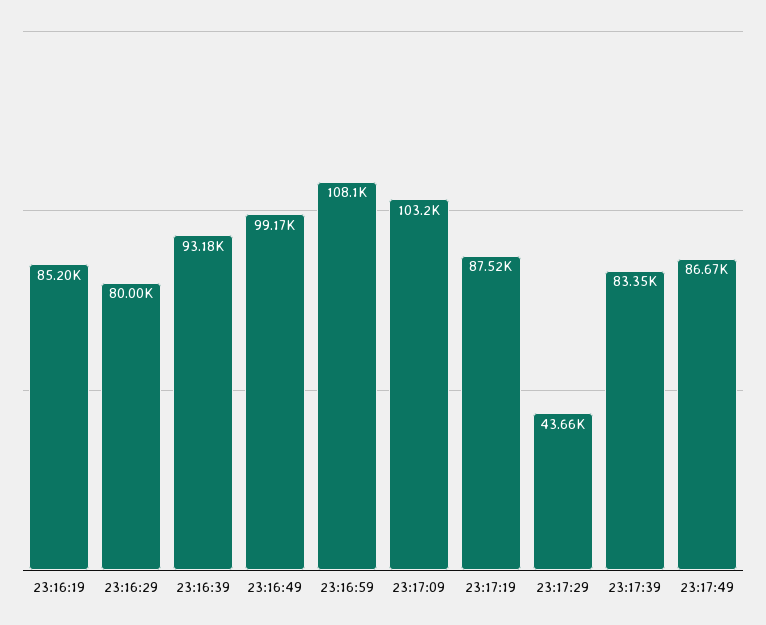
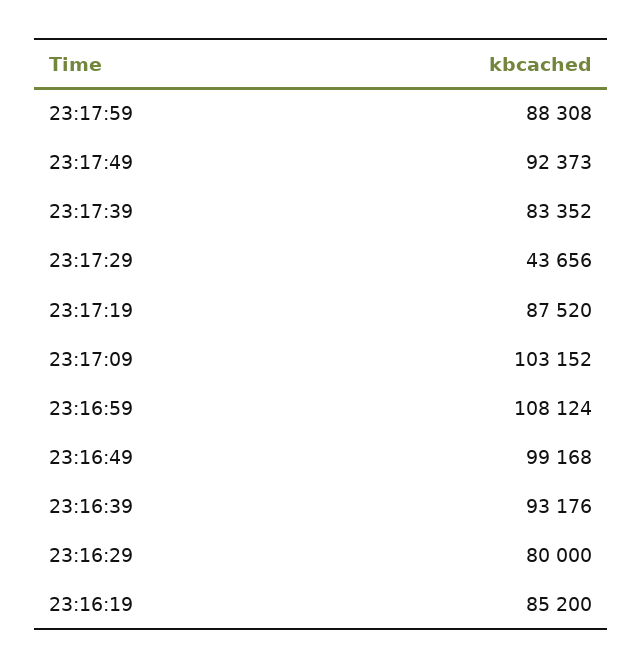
23:17:49: 86670 -> 92373
23:17:59: none -> 88308

